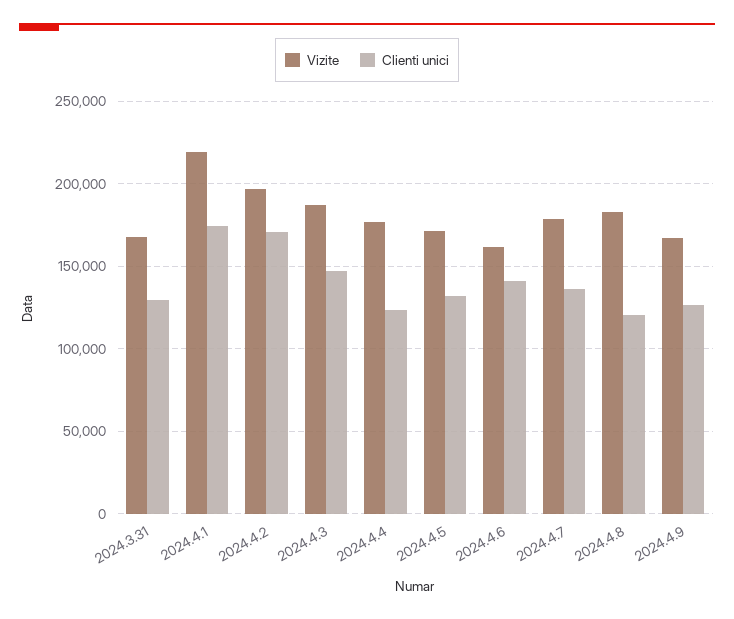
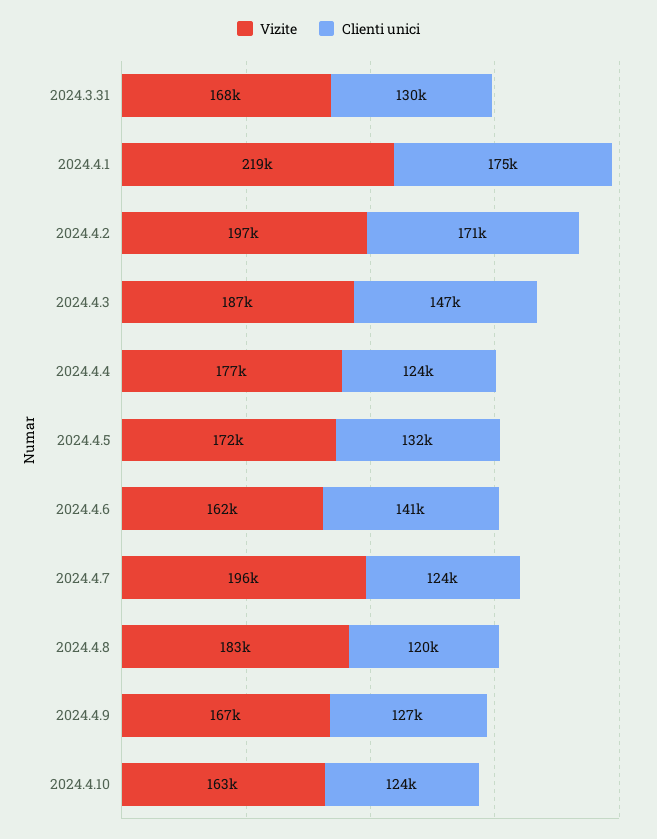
Vizite, 2024.4.7: 180000 -> 196000
Clienti unici, 2024.4.7: 135000 -> 124000
Vizite, 2024.4.10: none -> 163000
Clienti unici, 2024.4.10: none -> 124000

